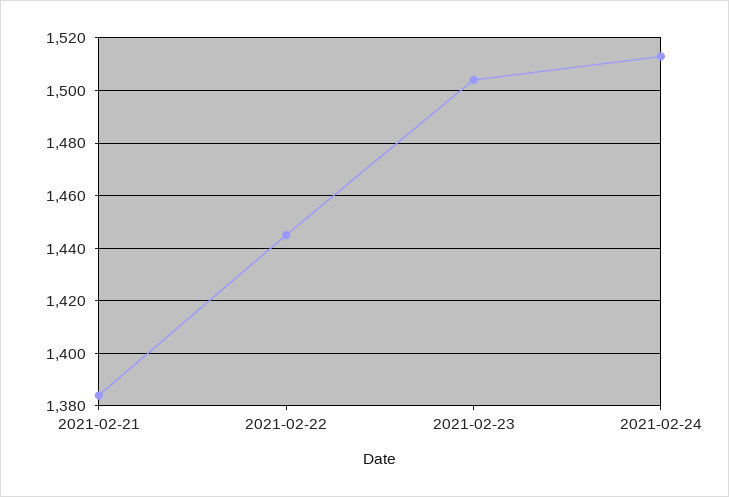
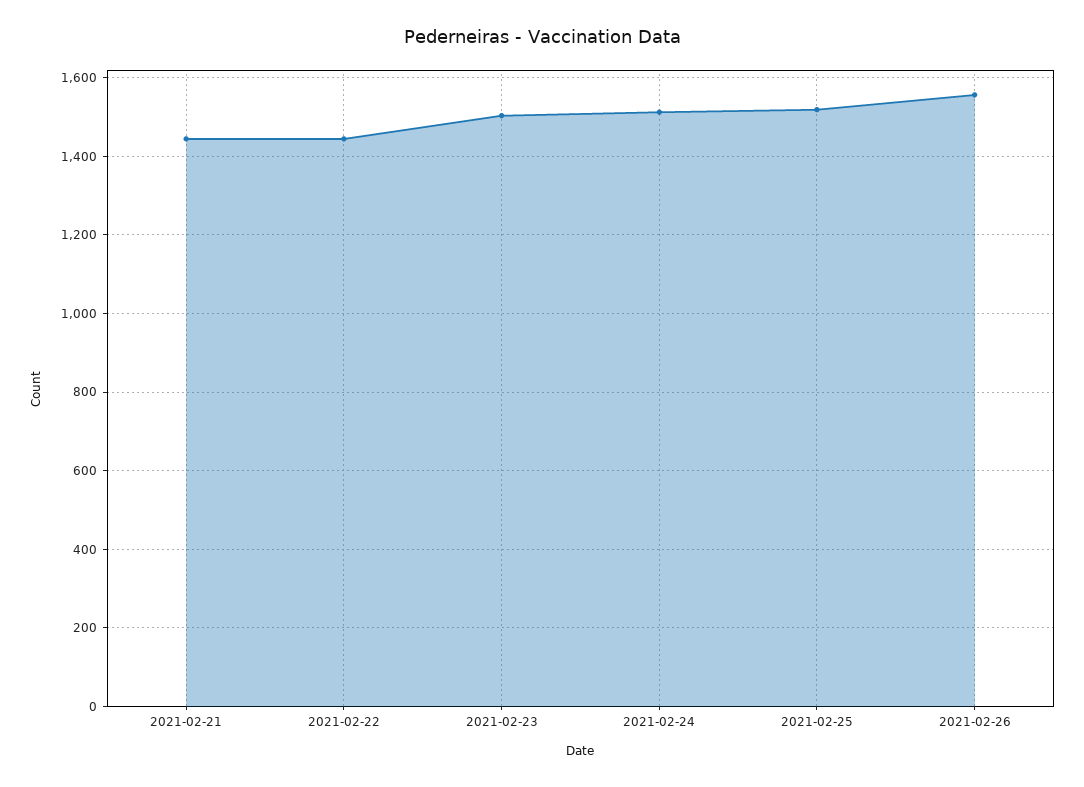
2021-02-21: 1385 -> 1440
2021-02-25: none -> 1520
2021-02-26: none -> 1560

